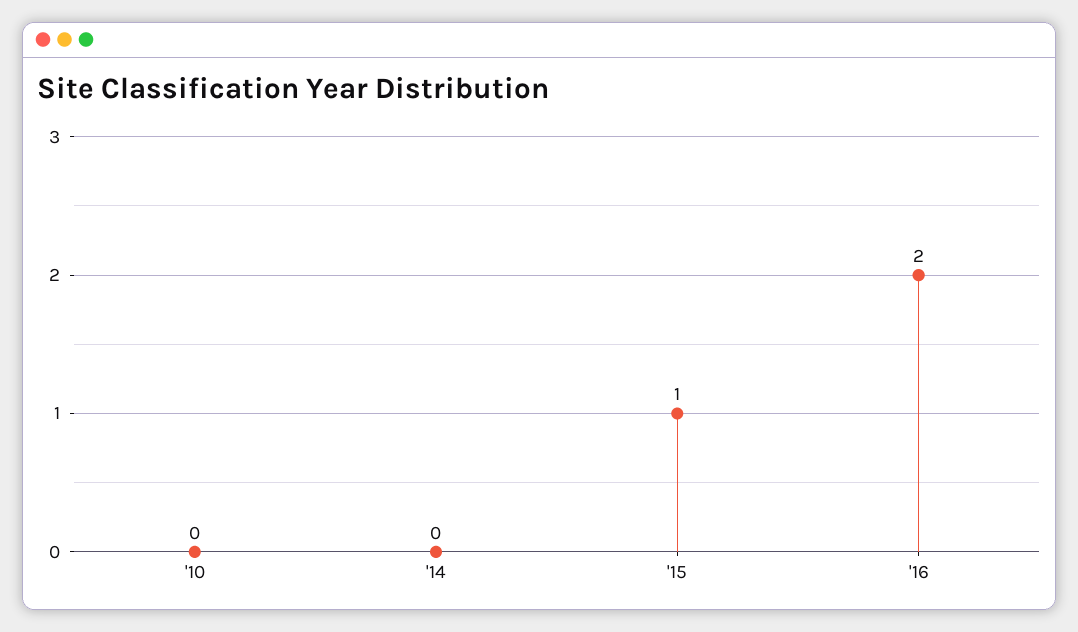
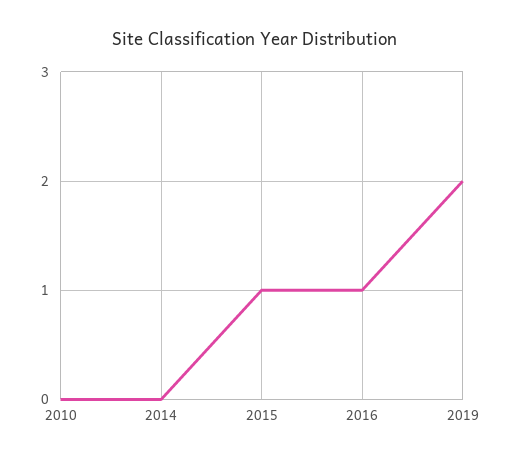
'16: 2 -> 1
2019: none -> 2

